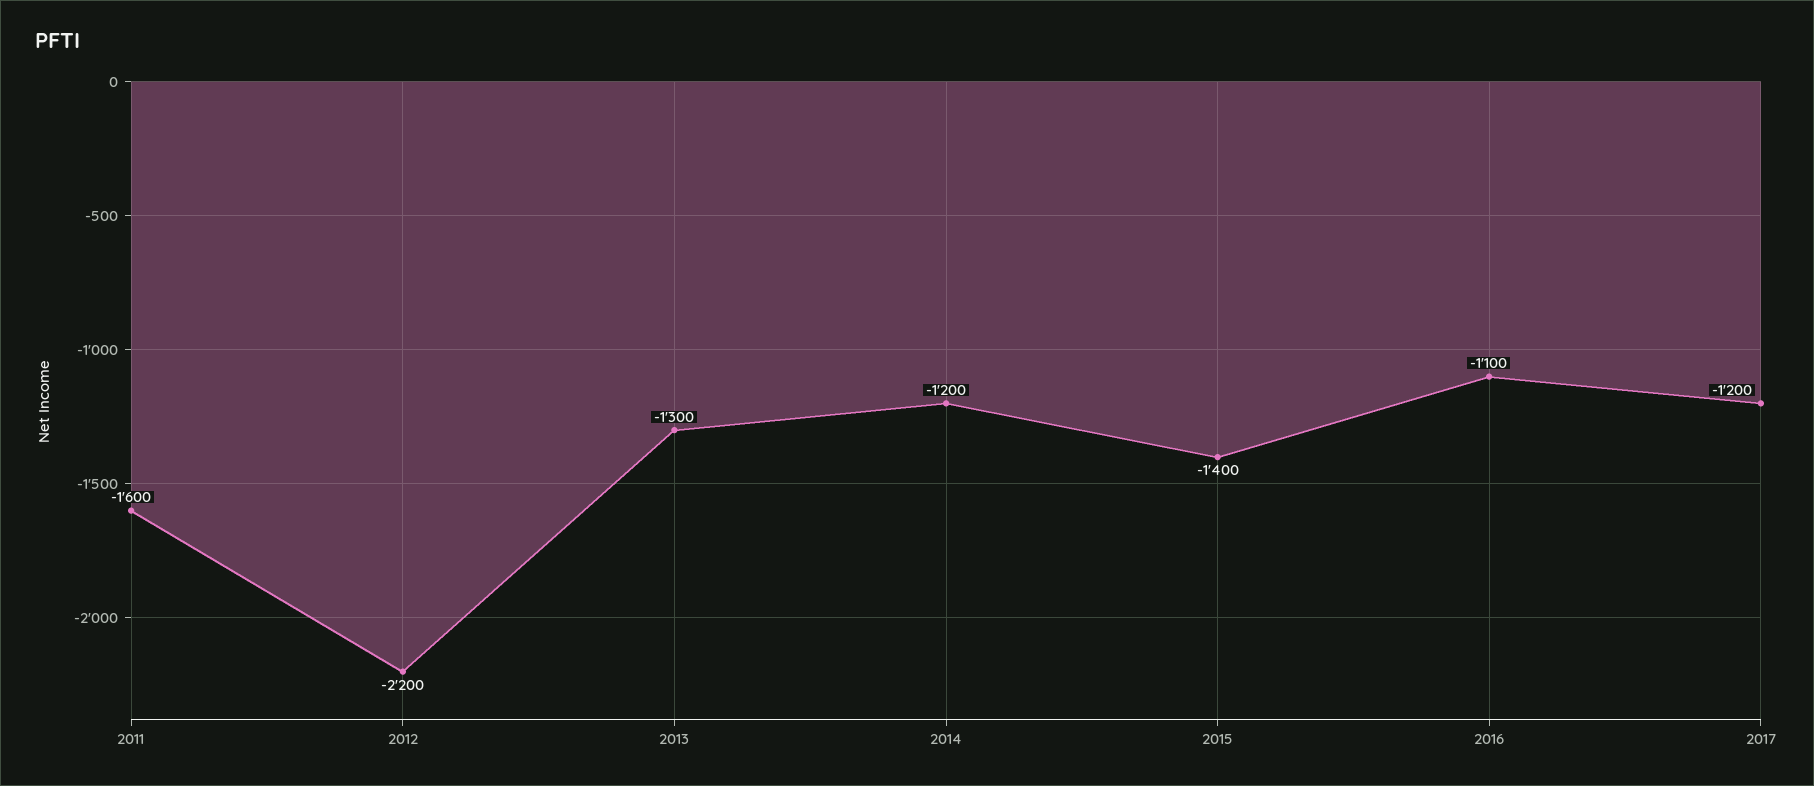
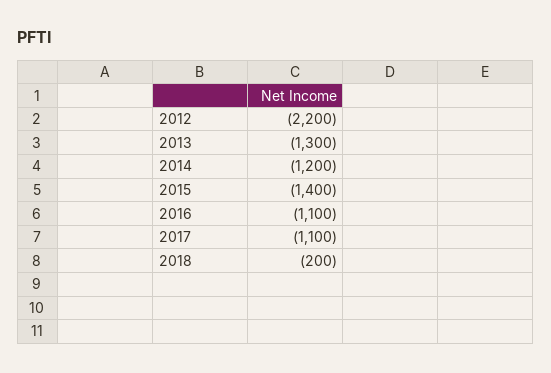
2011: -1600 -> none
2017: -1200 -> -1100
2018: none -> -200

